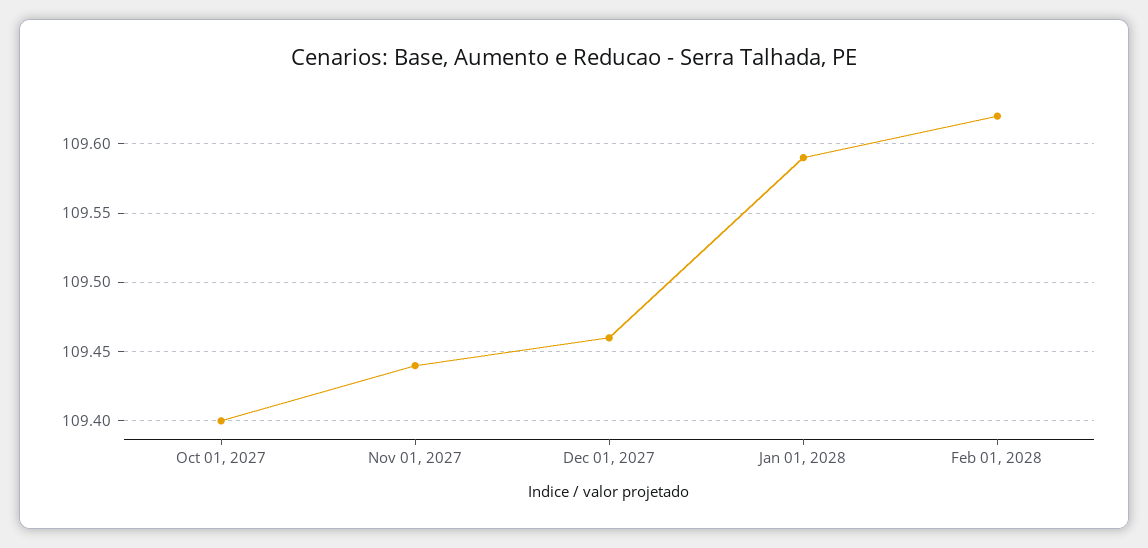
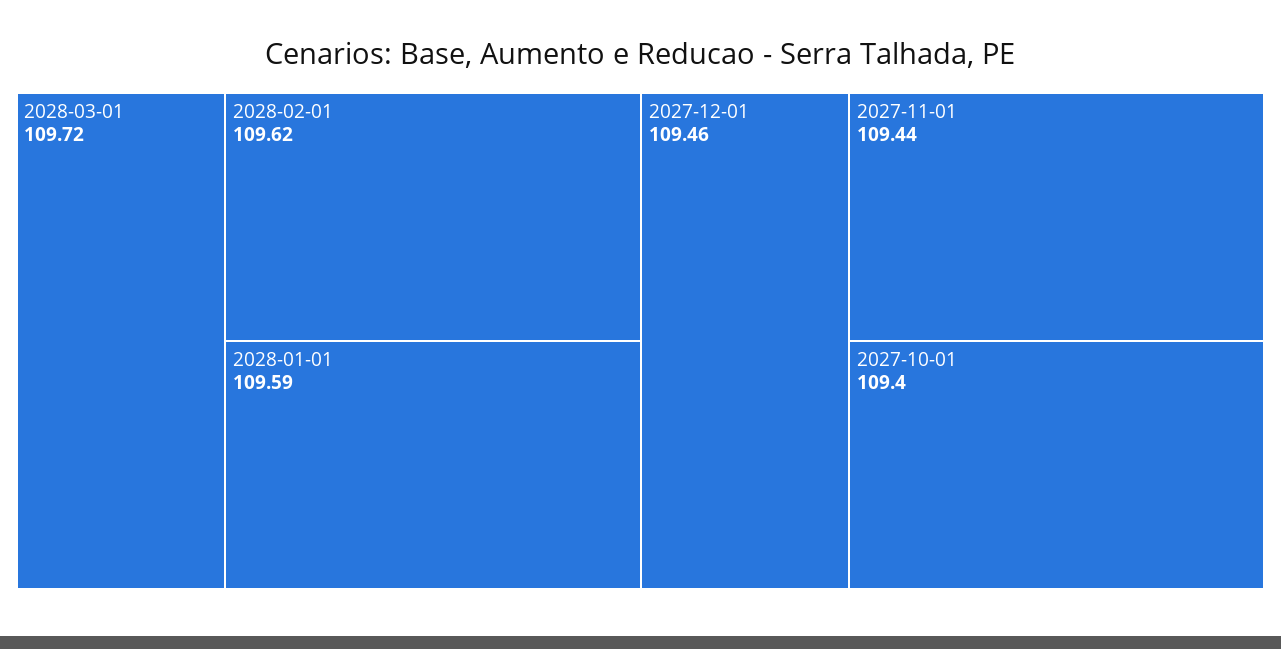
2028-03-01: none -> 109.72

